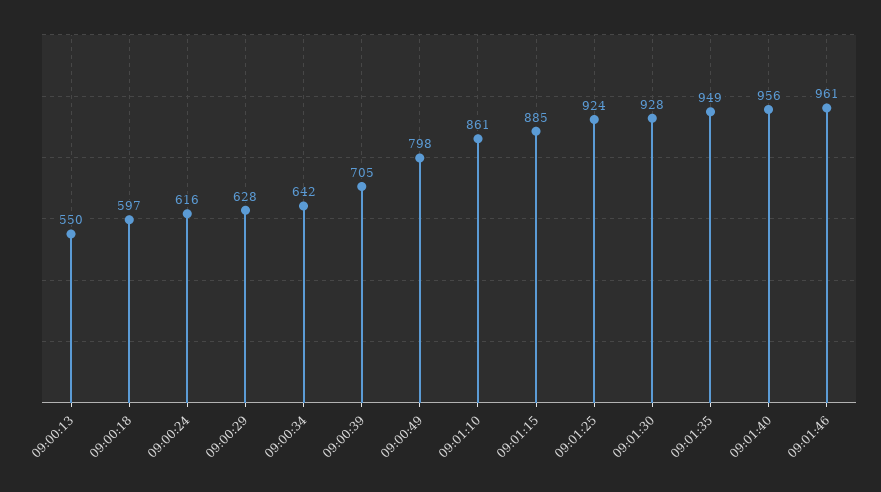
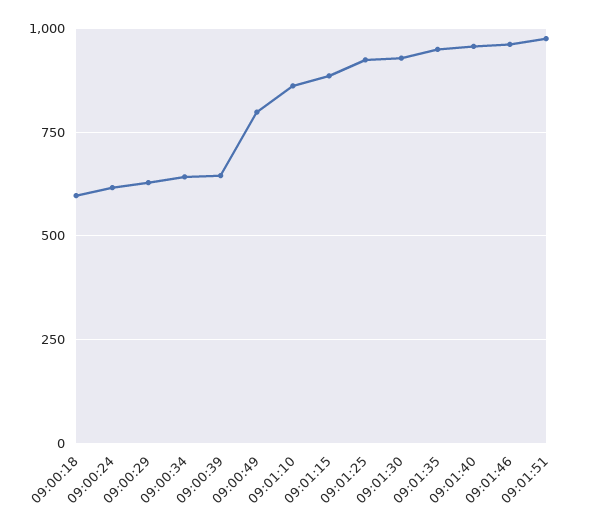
09:00:13: 550 -> none
09:00:39: 705 -> 650
09:01:51: none -> 975

